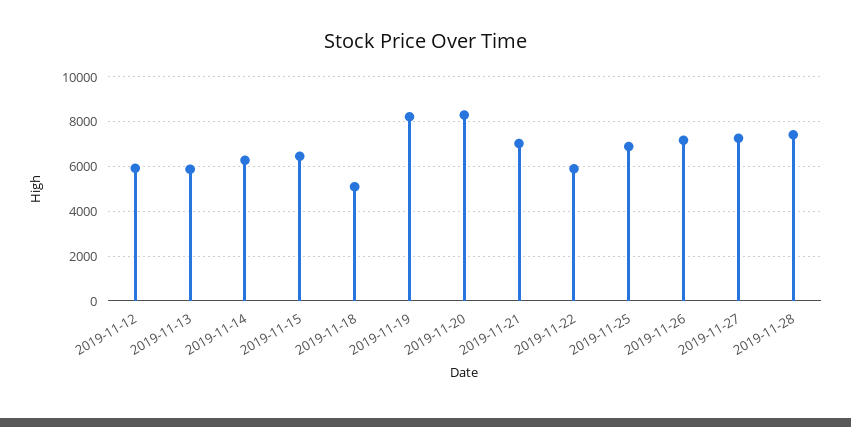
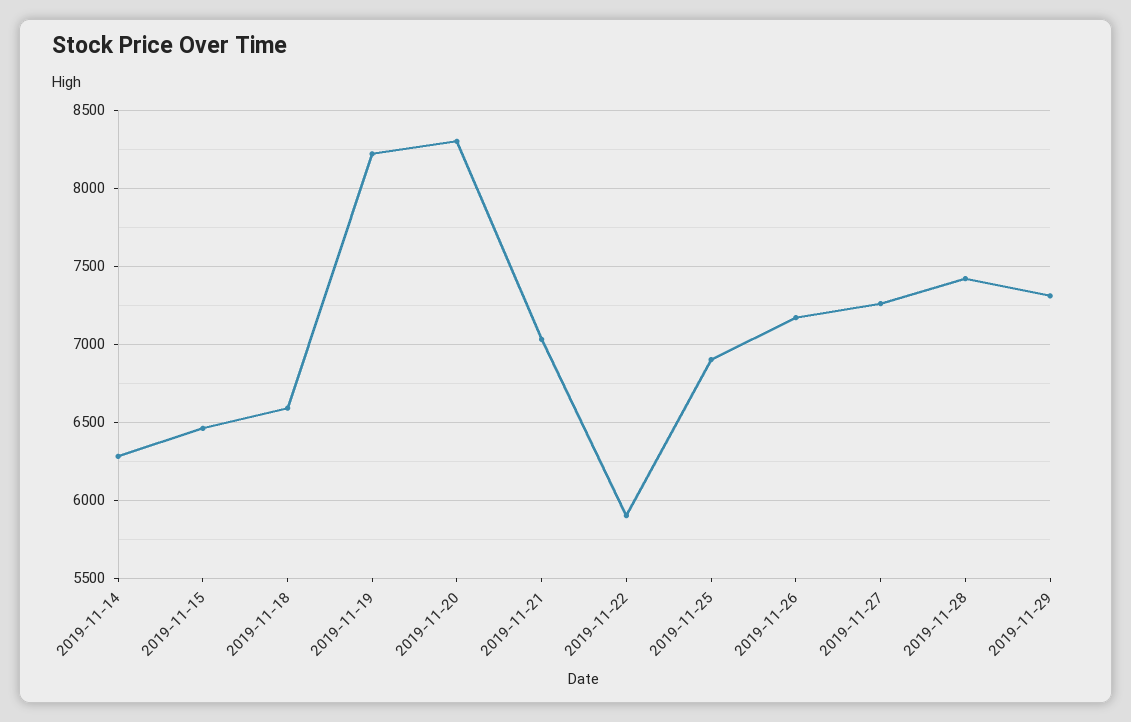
2019-11-12: 6000 -> none
2019-11-13: 6000 -> none
2019-11-18: 5000 -> 6600
2019-11-29: none -> 7300

